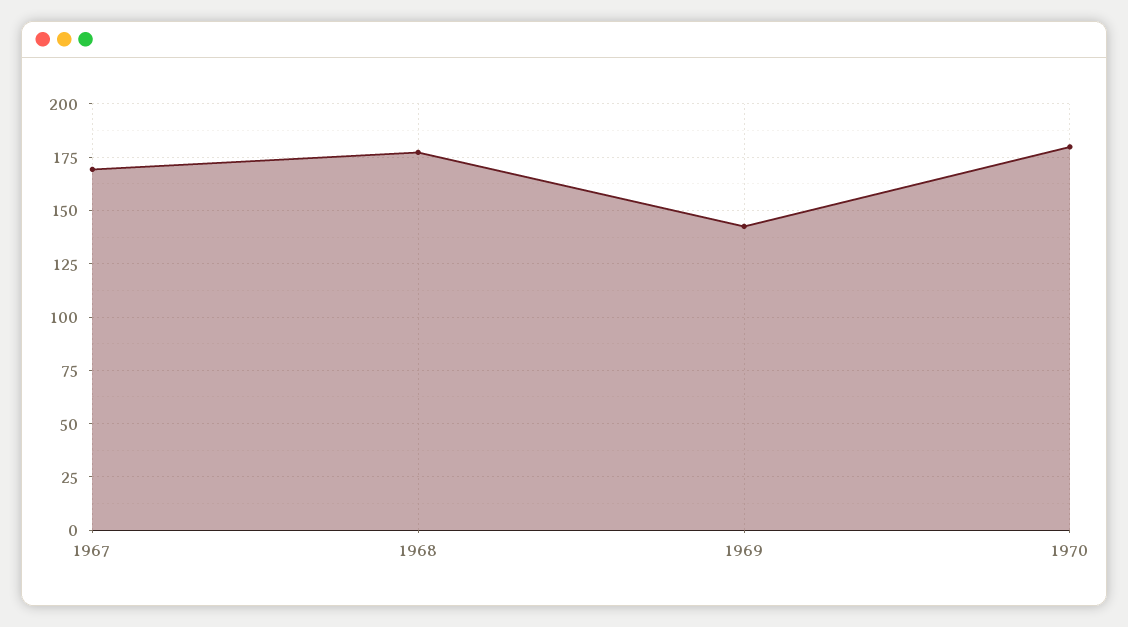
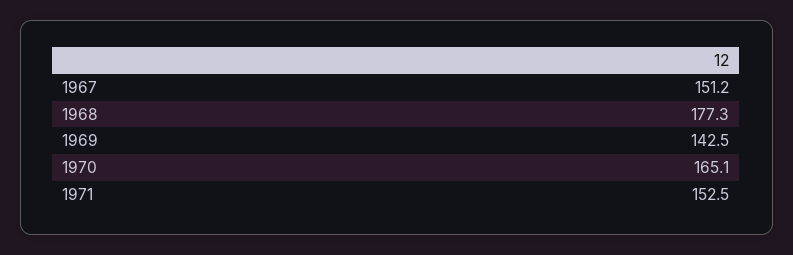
1967: 170 -> 151.2
1970: 180 -> 165.1
1971: none -> 152.5

